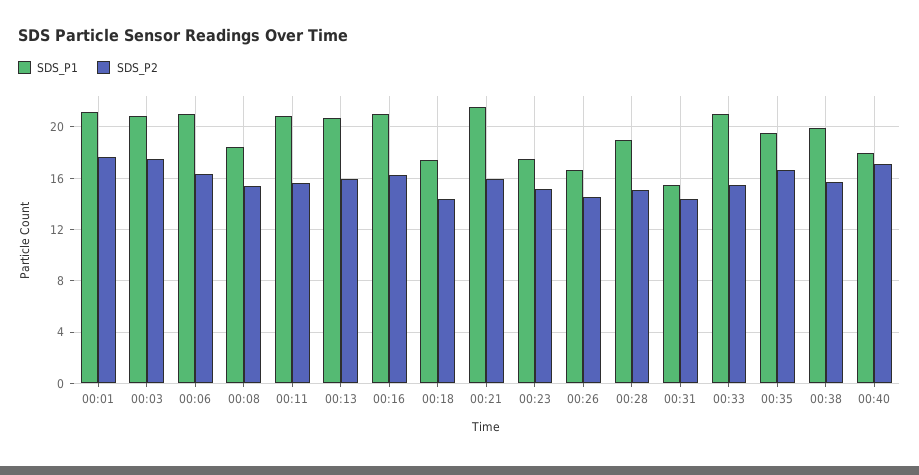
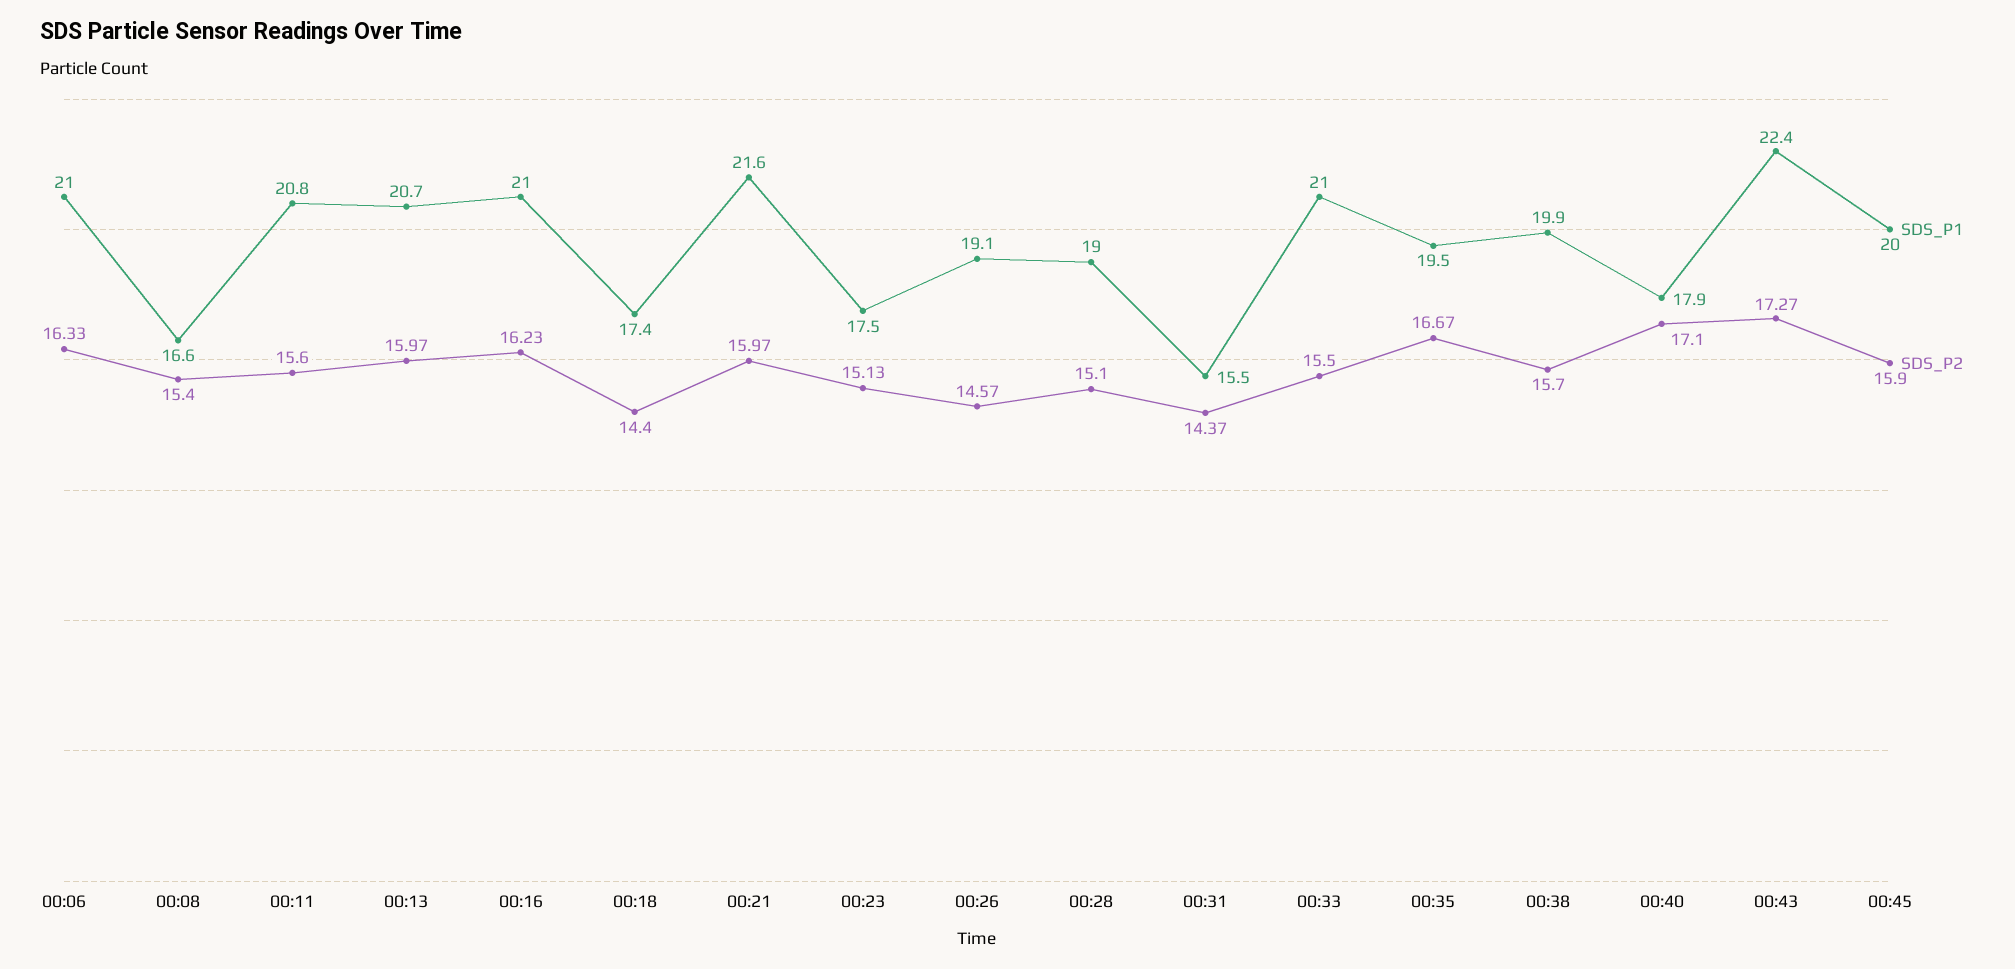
SDS_P1, 00:01: 21 -> none
SDS_P2, 00:01: 17.5 -> none
SDS_P1, 00:03: 21 -> none
SDS_P2, 00:03: 17.5 -> none
SDS_P1, 00:08: 18.5 -> 16.6
SDS_P1, 00:26: 16.5 -> 19.1
SDS_P1, 00:43: none -> 22.4
SDS_P2, 00:43: none -> 17.27
SDS_P1, 00:45: none -> 20
SDS_P2, 00:45: none -> 15.9

